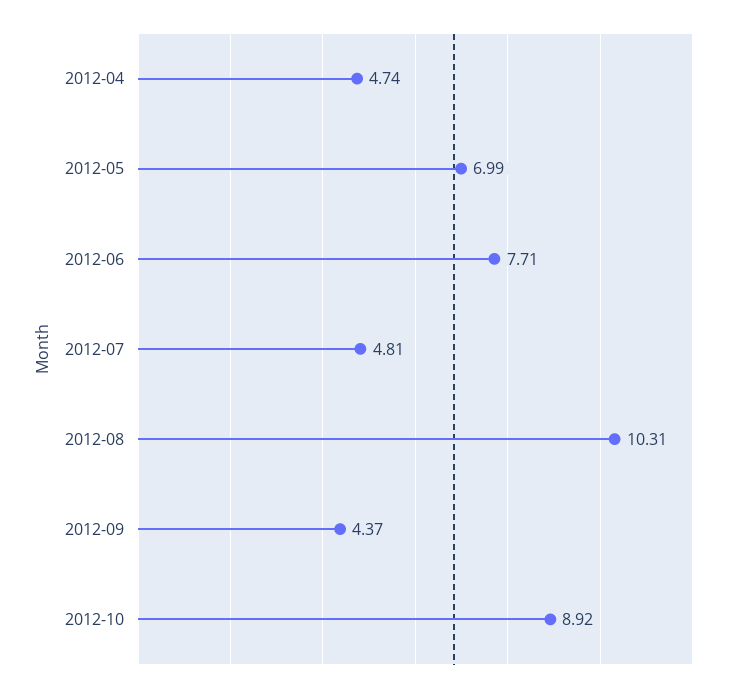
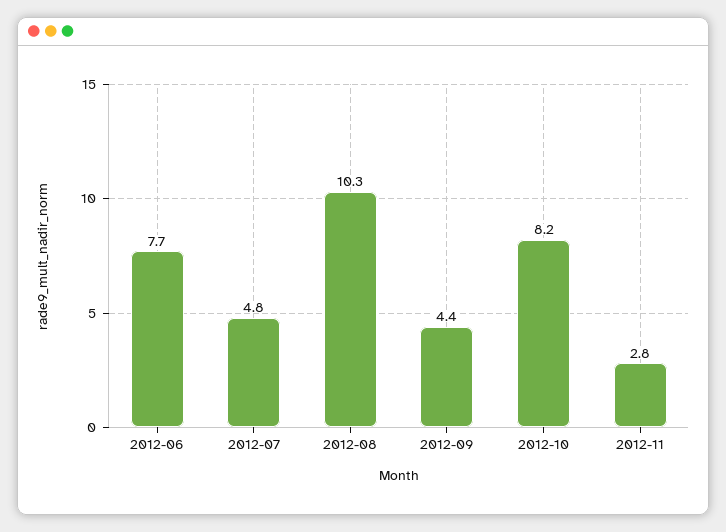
2012-04: 4.74 -> none
2012-05: 6.99 -> none
2012-10: 8.92 -> 8.2
2012-11: none -> 2.8

